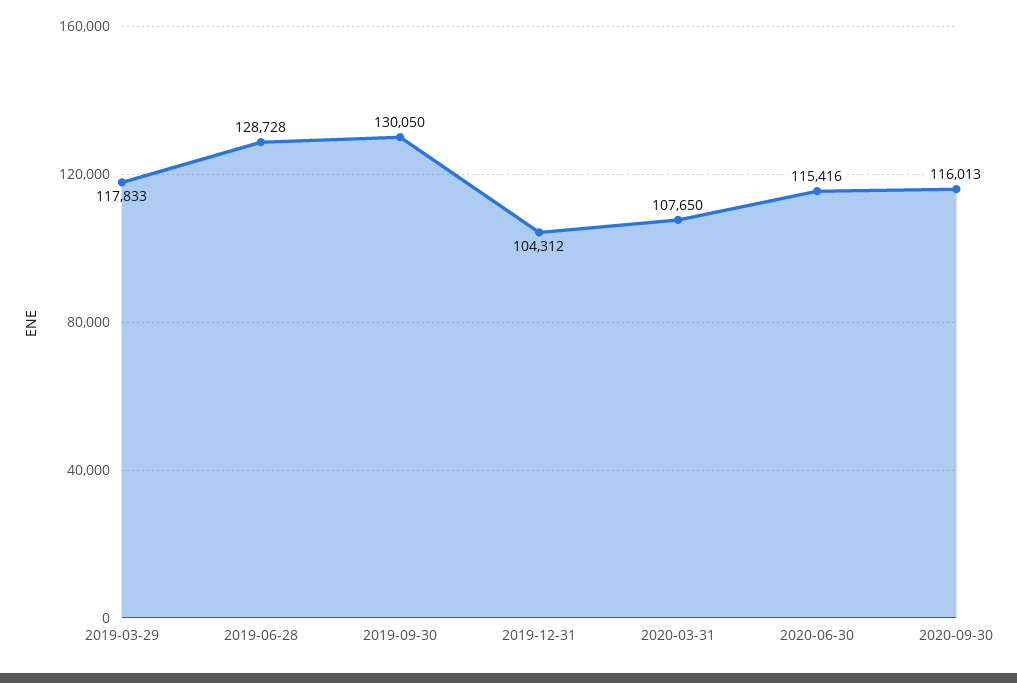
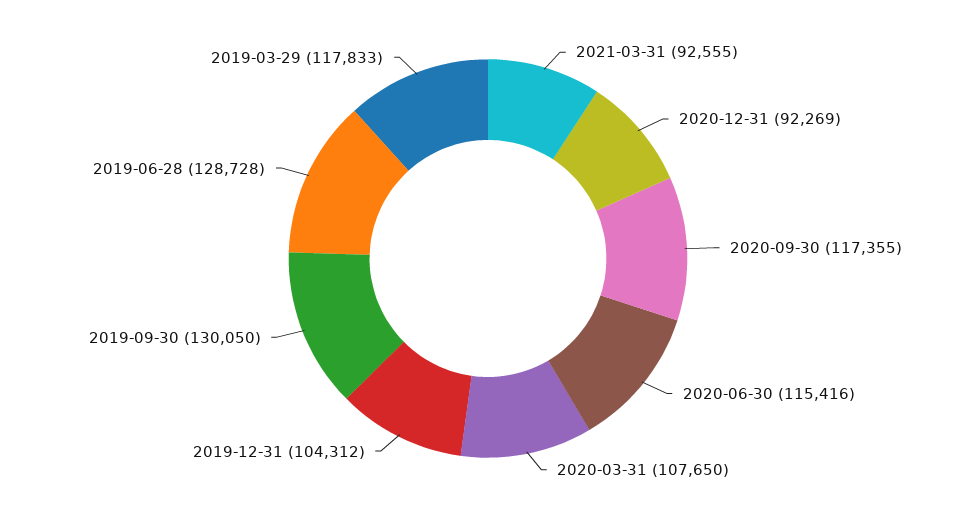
2020-09-30: 116013 -> 117355
2021-03-31: none -> 92555
2020-12-31: none -> 92269

